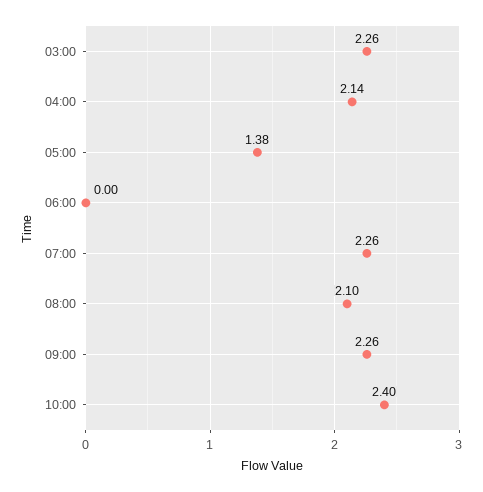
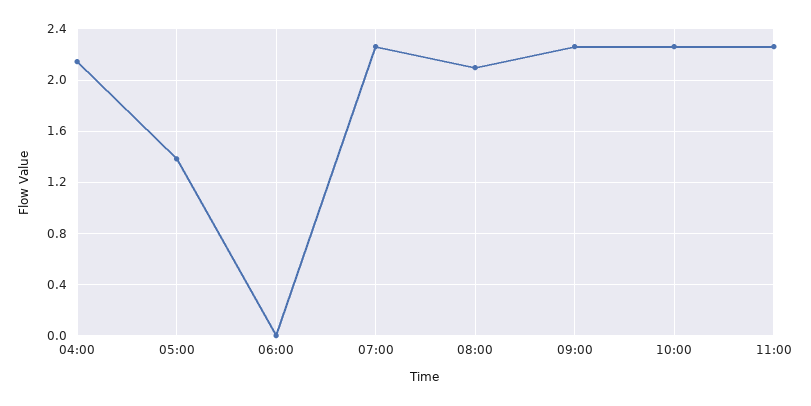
03:00: 2.26 -> none
10:00: 2.4 -> 2.25
11:00: none -> 2.25

